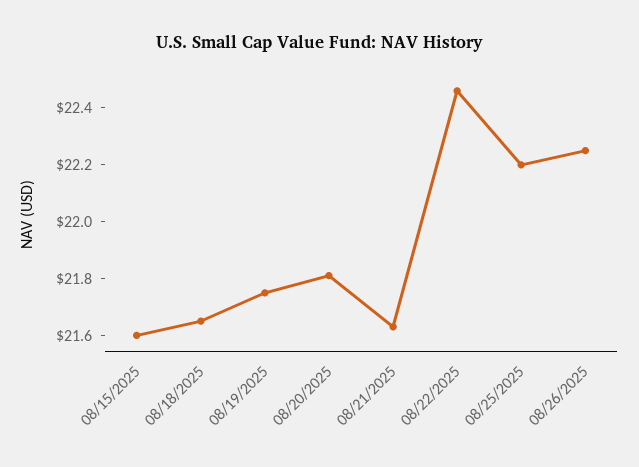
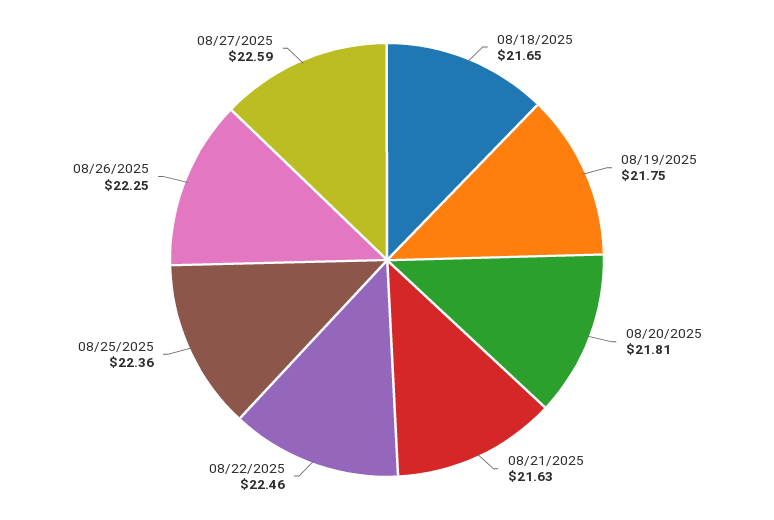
08/15/2025: 21.6 -> none
08/25/2025: 22.2 -> 22.36
08/27/2025: none -> 22.59

